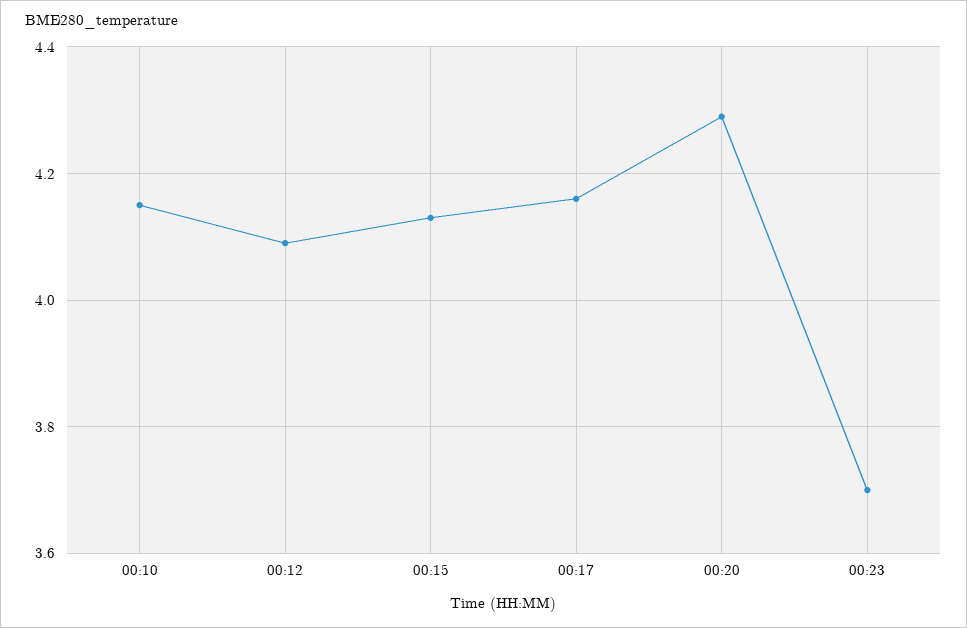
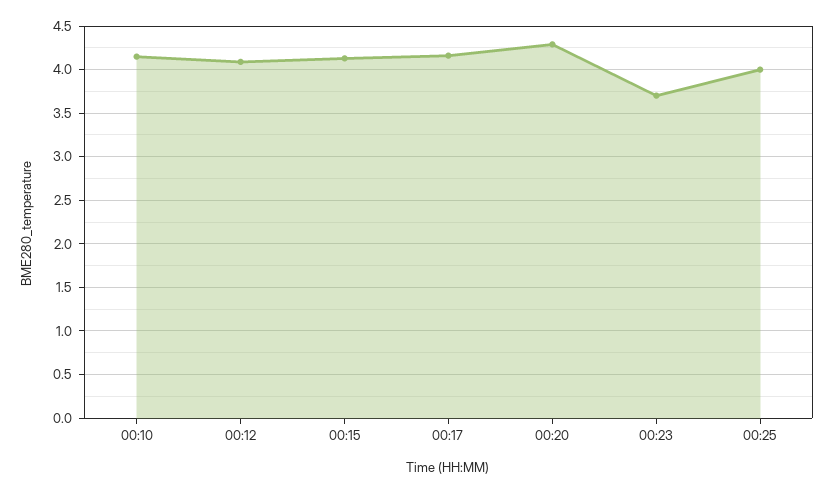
00:25: none -> 4

